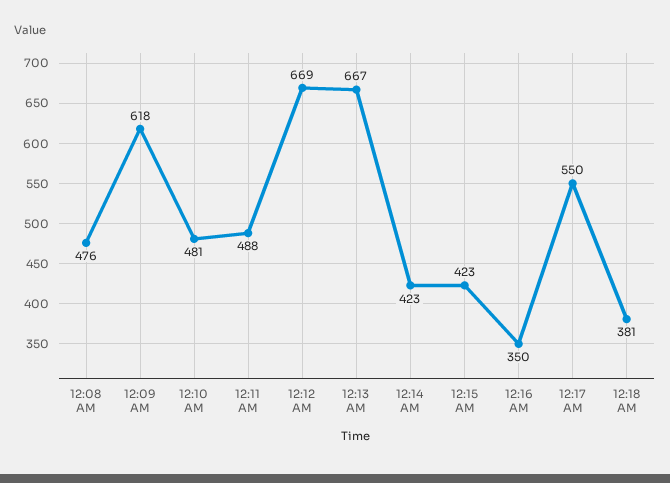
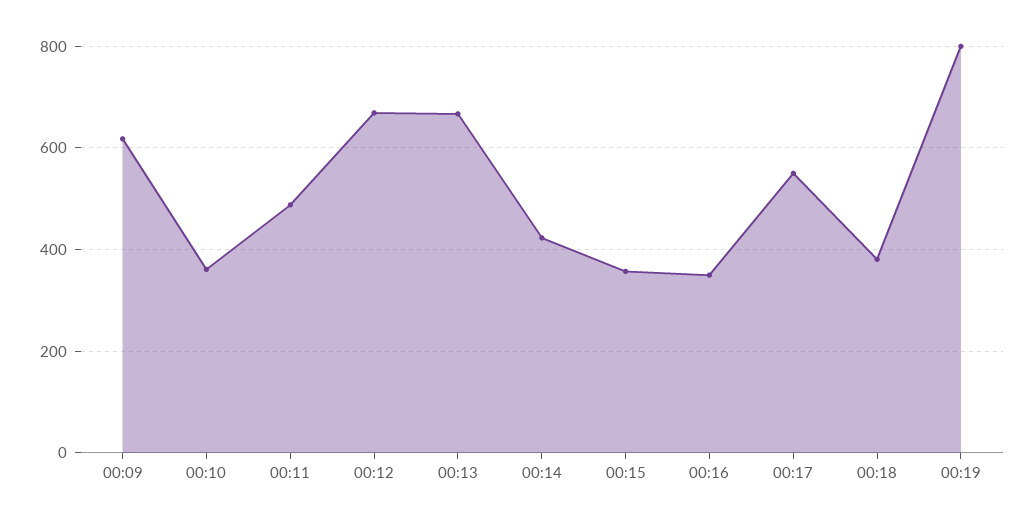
12:08 AM: 476 -> none
12:10 AM: 481 -> 360
12:15 AM: 423 -> 360
00:19: none -> 800

